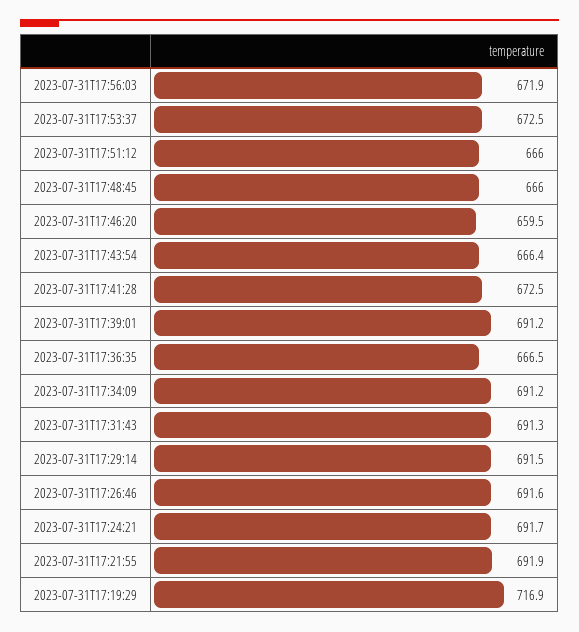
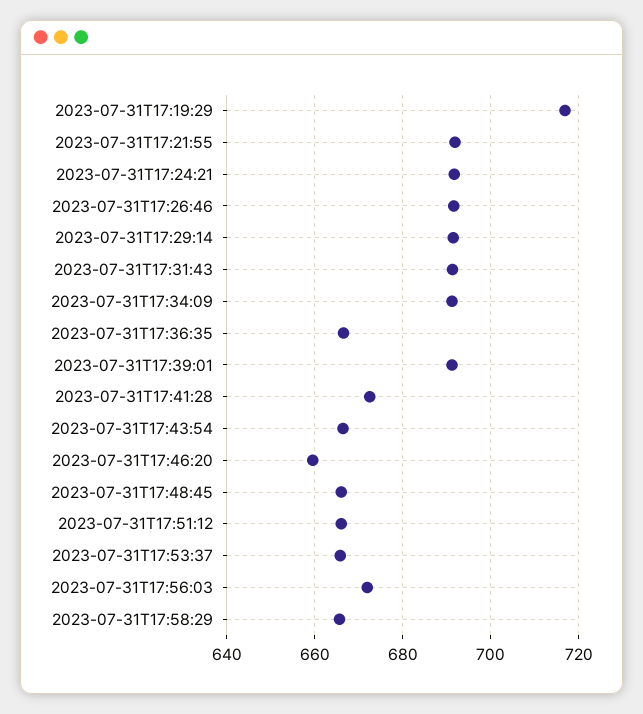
2023-07-31T17:53:37: 672.5 -> 666
2023-07-31T17:58:29: none -> 666

